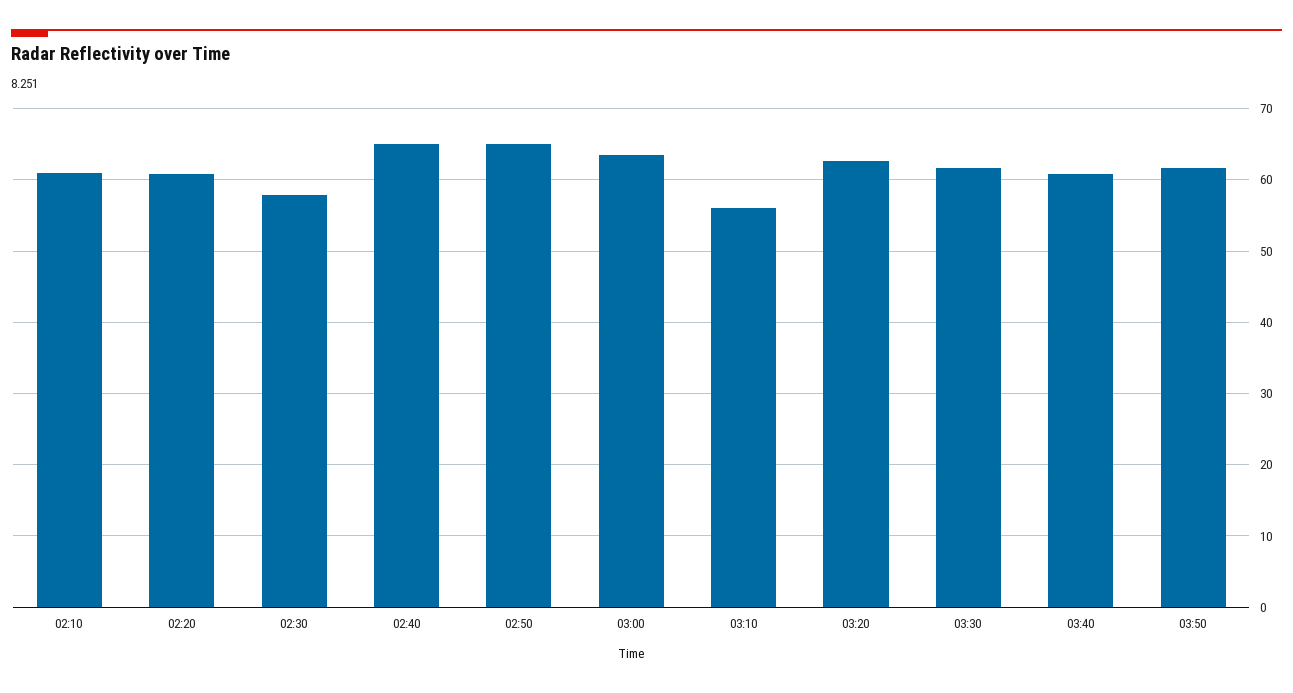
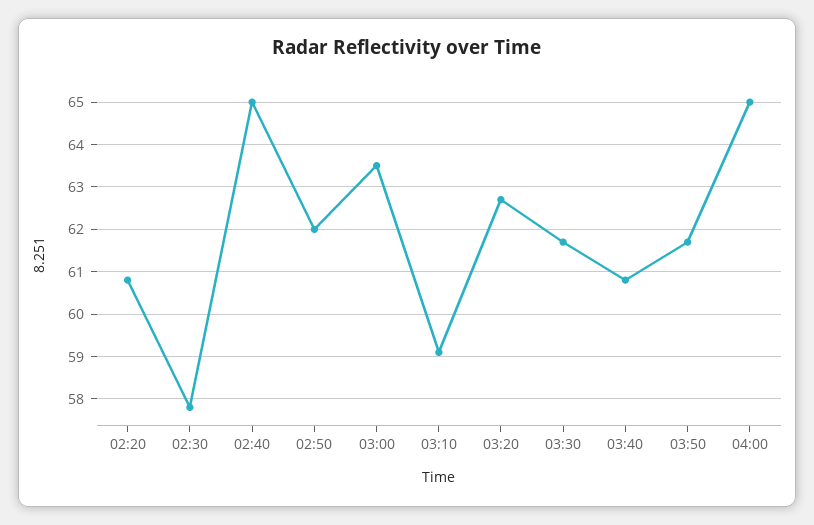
02:10: 61 -> none
02:50: 65 -> 62
03:10: 56 -> 59
04:00: none -> 65

